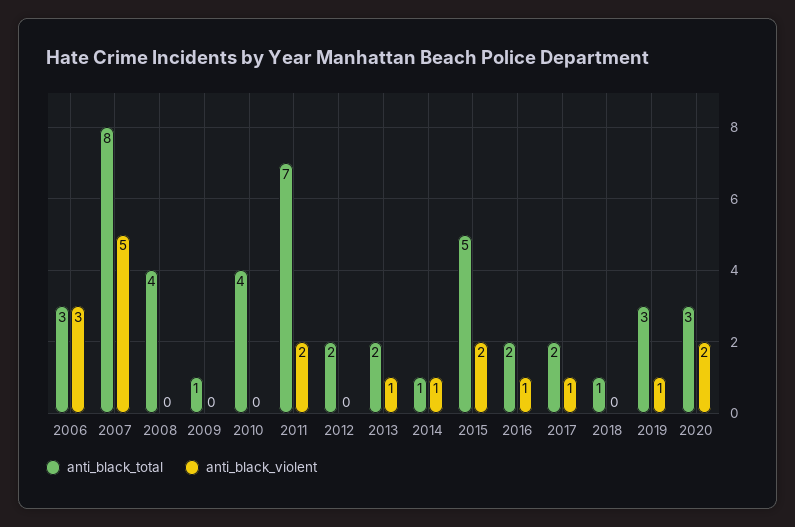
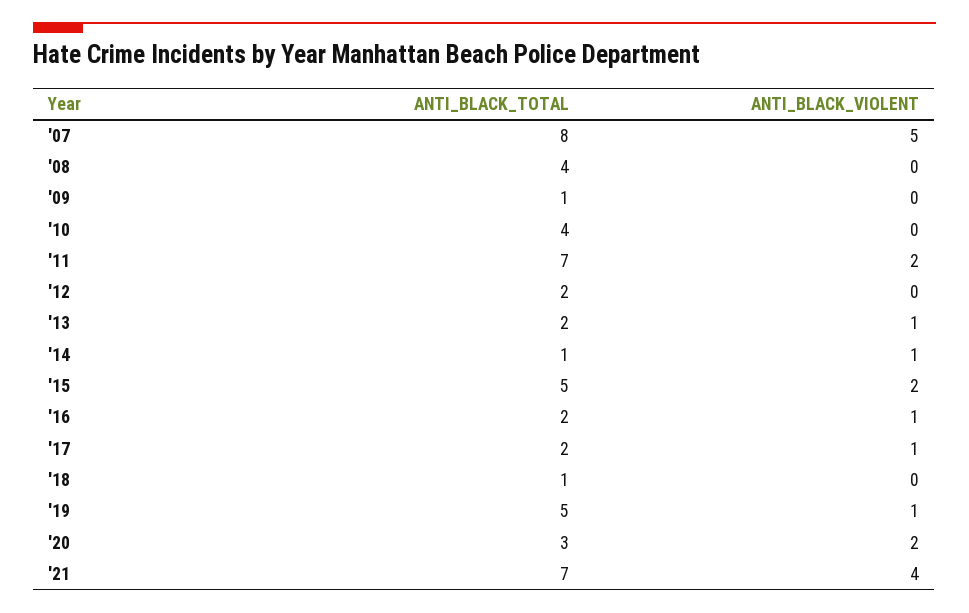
anti_black_total, 2006: 3 -> none
anti_black_violent, 2006: 3 -> none
anti_black_total, 2019: 3 -> 5
anti_black_total, '21: none -> 7
anti_black_violent, '21: none -> 4

